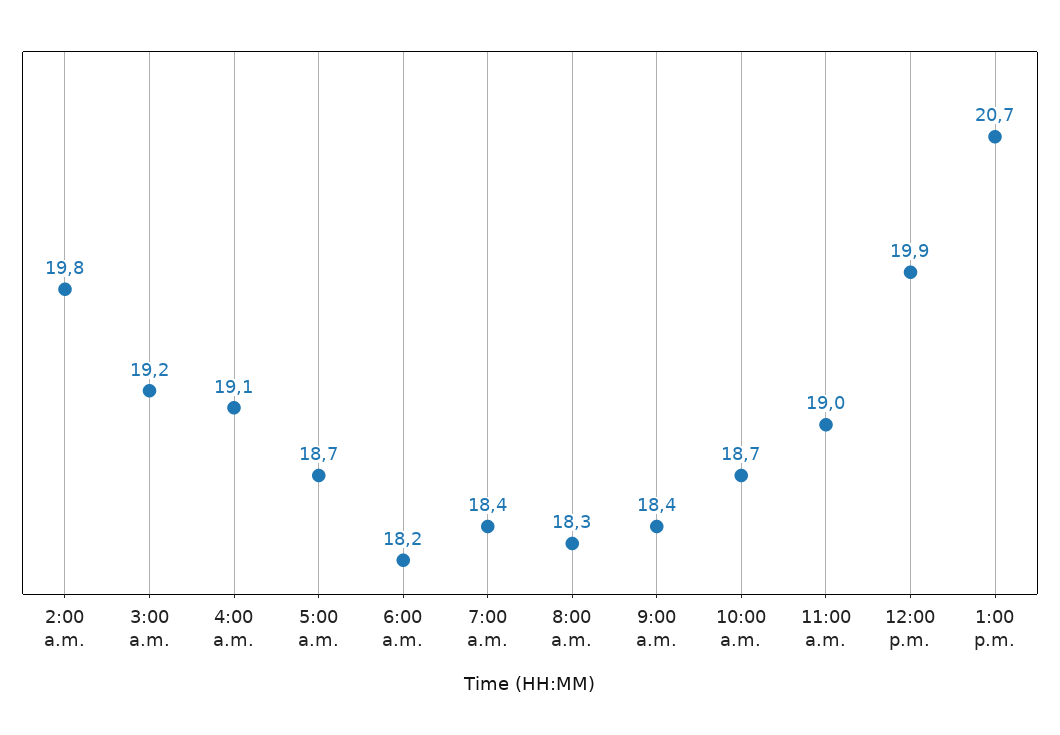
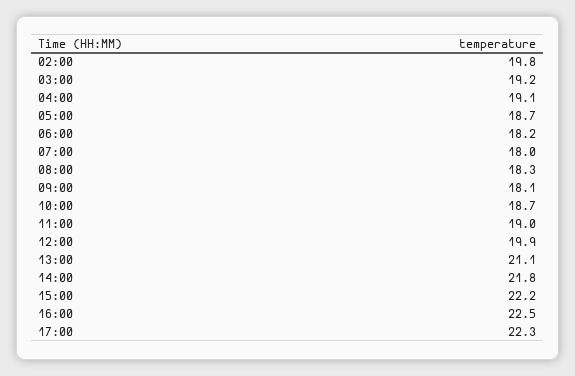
7:00 a.m.: 18.4 -> 18
9:00 a.m.: 18.4 -> 18.1
1:00 p.m.: 20.7 -> 21.1
14:00: none -> 21.8
15:00: none -> 22.2
16:00: none -> 22.5
17:00: none -> 22.3

